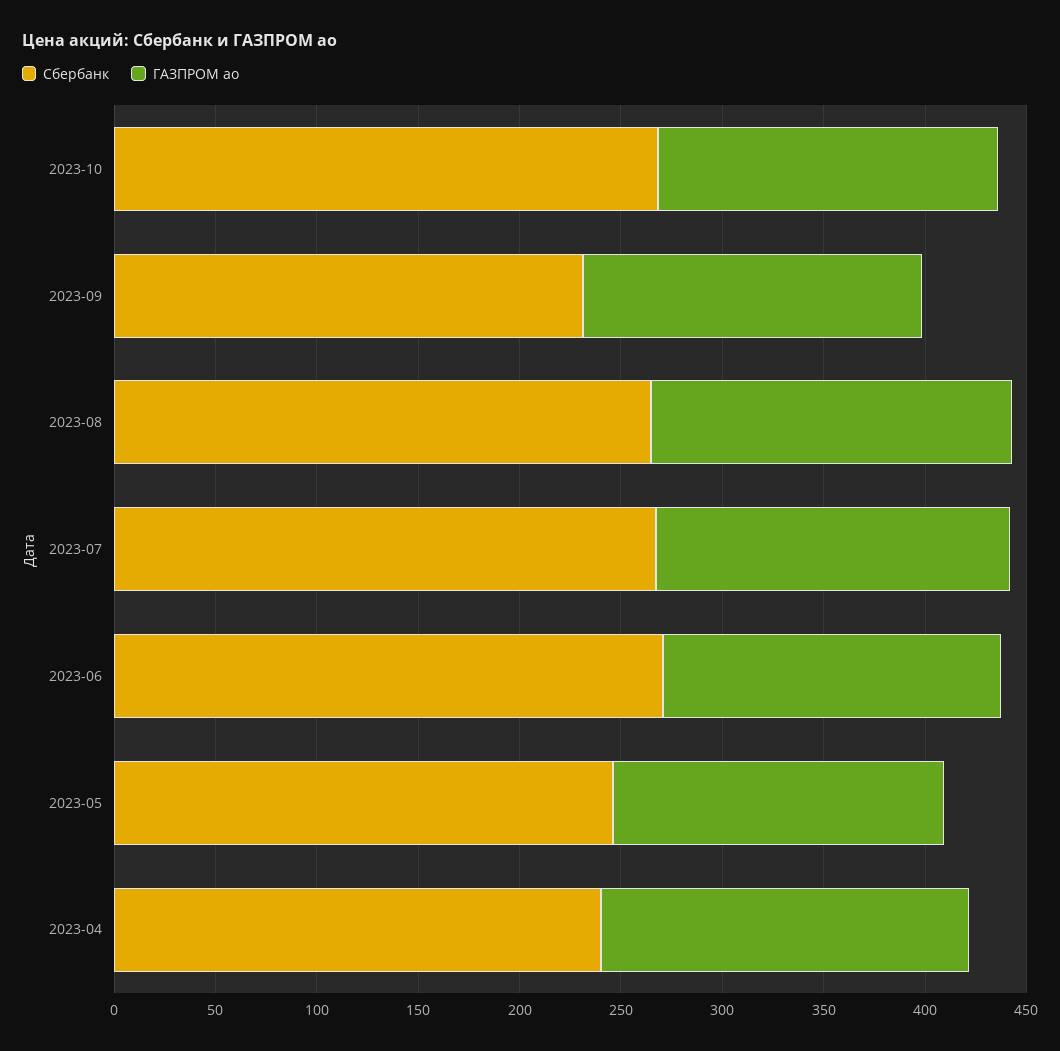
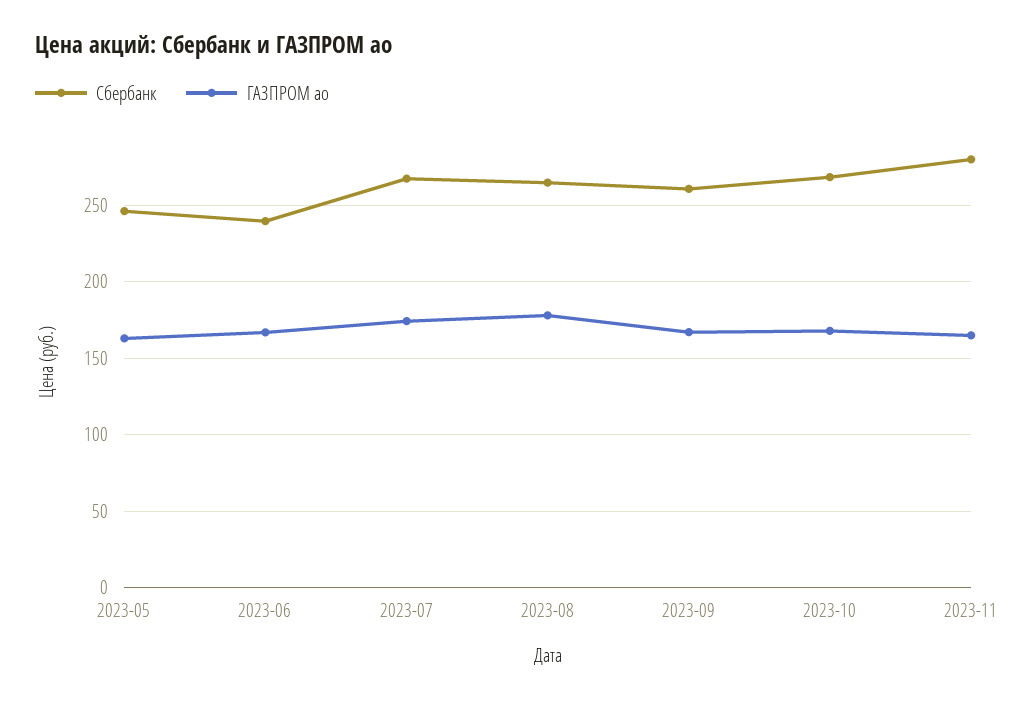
Сбербанк, 2023-09: 230 -> 260
Сбербанк, 2023-06: 270 -> 240
Сбербанк, 2023-04: 240 -> none
ГАЗПРОМ ао, 2023-04: 180 -> none
Сбербанк, 2023-11: none -> 280
ГАЗПРОМ ао, 2023-11: none -> 165

